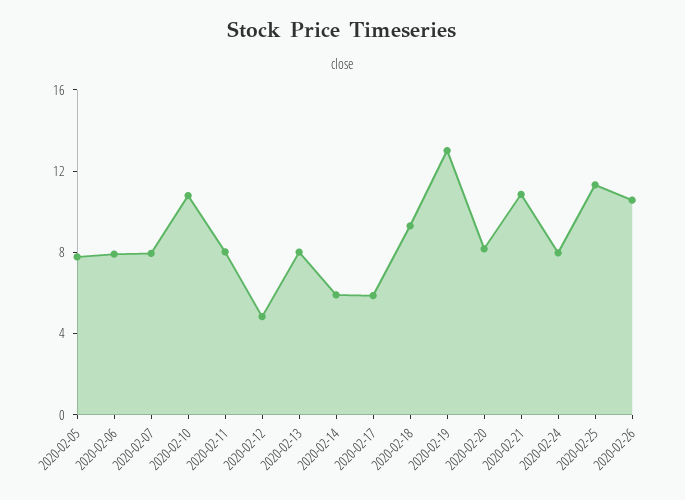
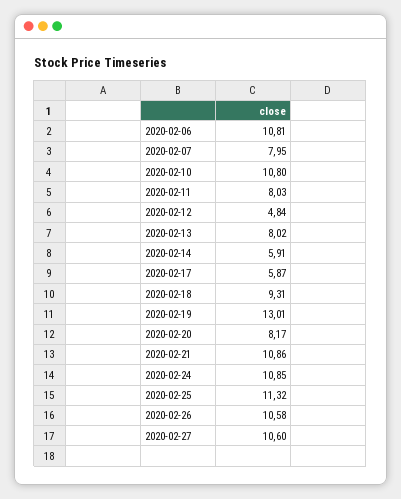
2020-02-05: 8 -> none
2020-02-06: 8 -> 10.81
2020-02-24: 8 -> 10.85
2020-02-27: none -> 10.6

